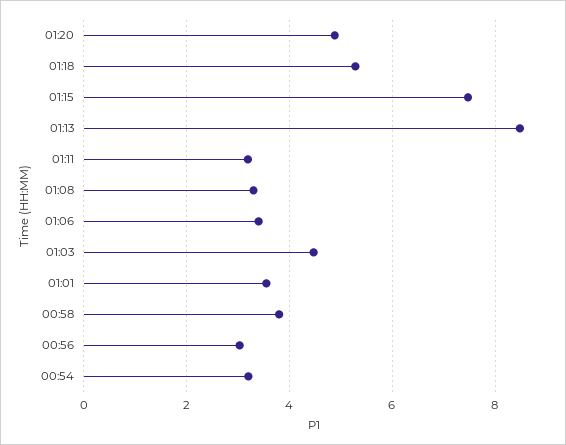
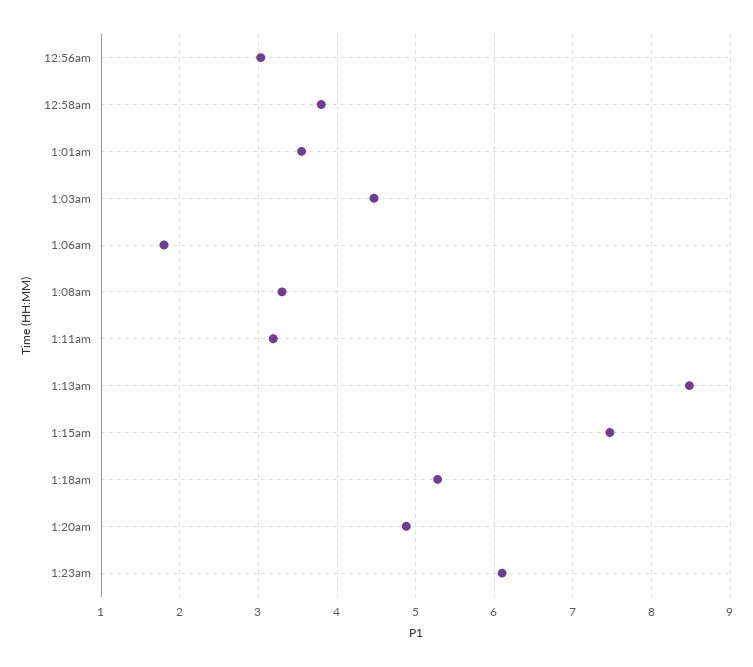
01:06: 3.4 -> 1.8
00:54: 3.2 -> none
1:23am: none -> 6.1

